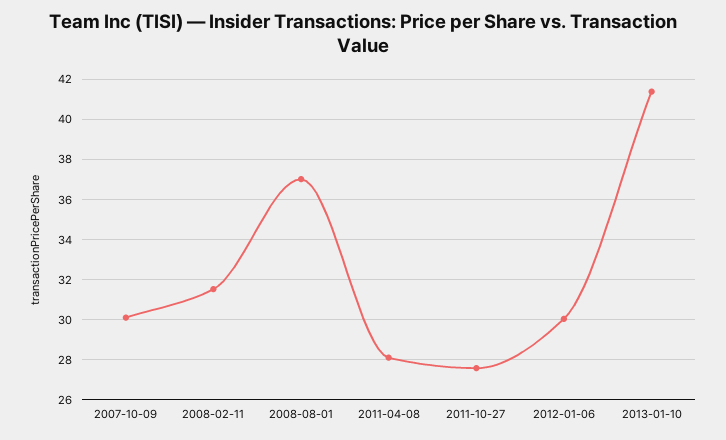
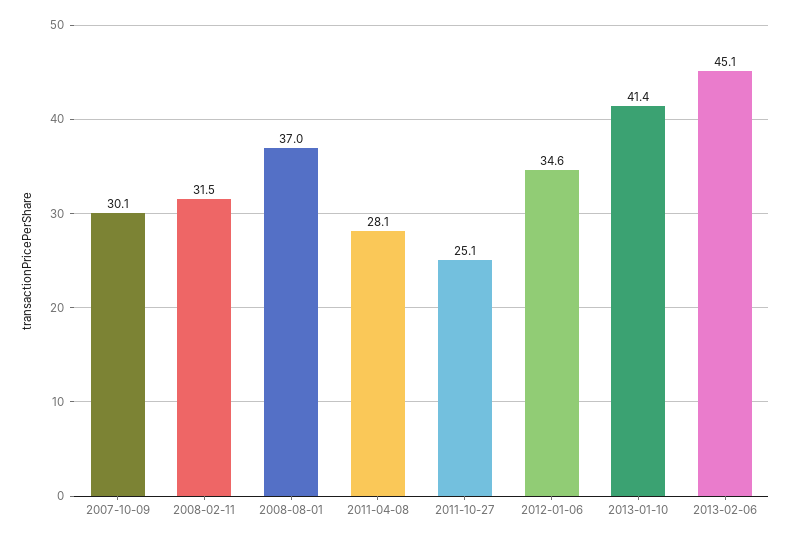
2011-10-27: 27.5 -> 25.1
2012-01-06: 30 -> 34.6
2013-02-06: none -> 45.1

